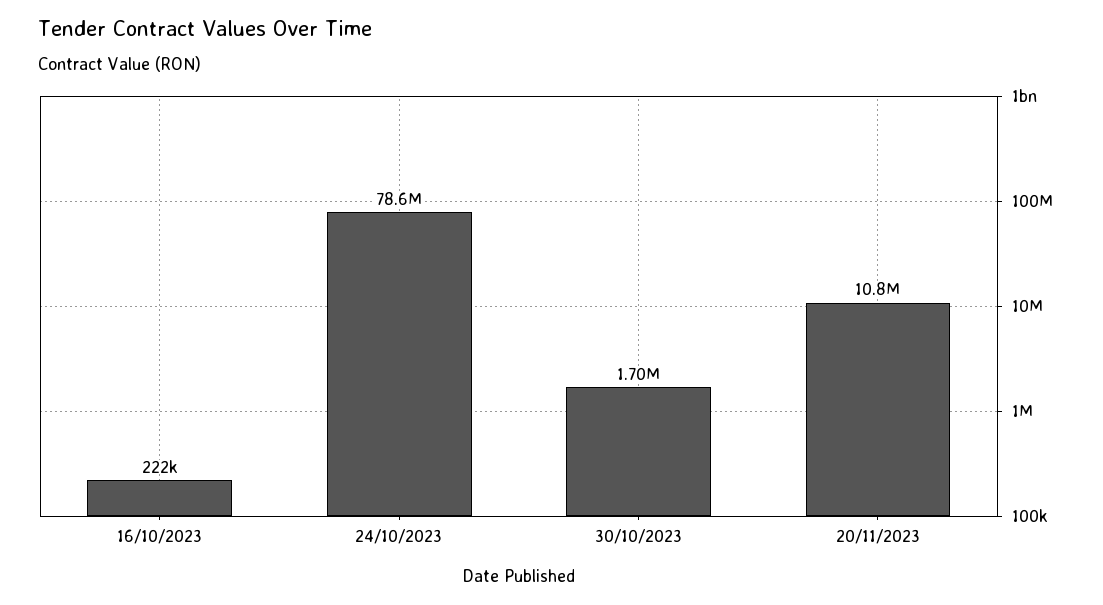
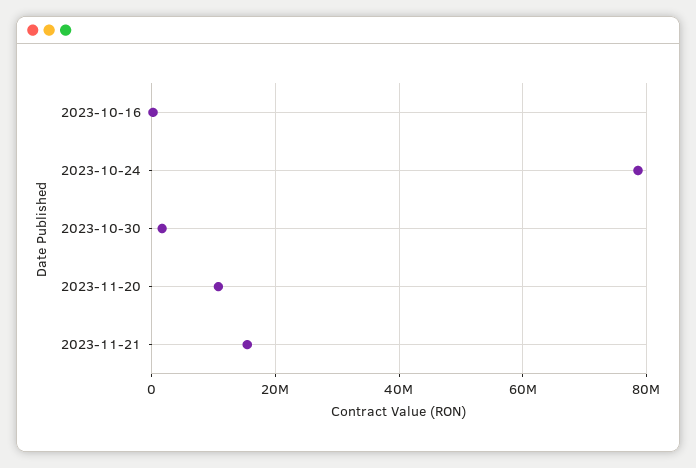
2023-11-21: none -> 16000000

